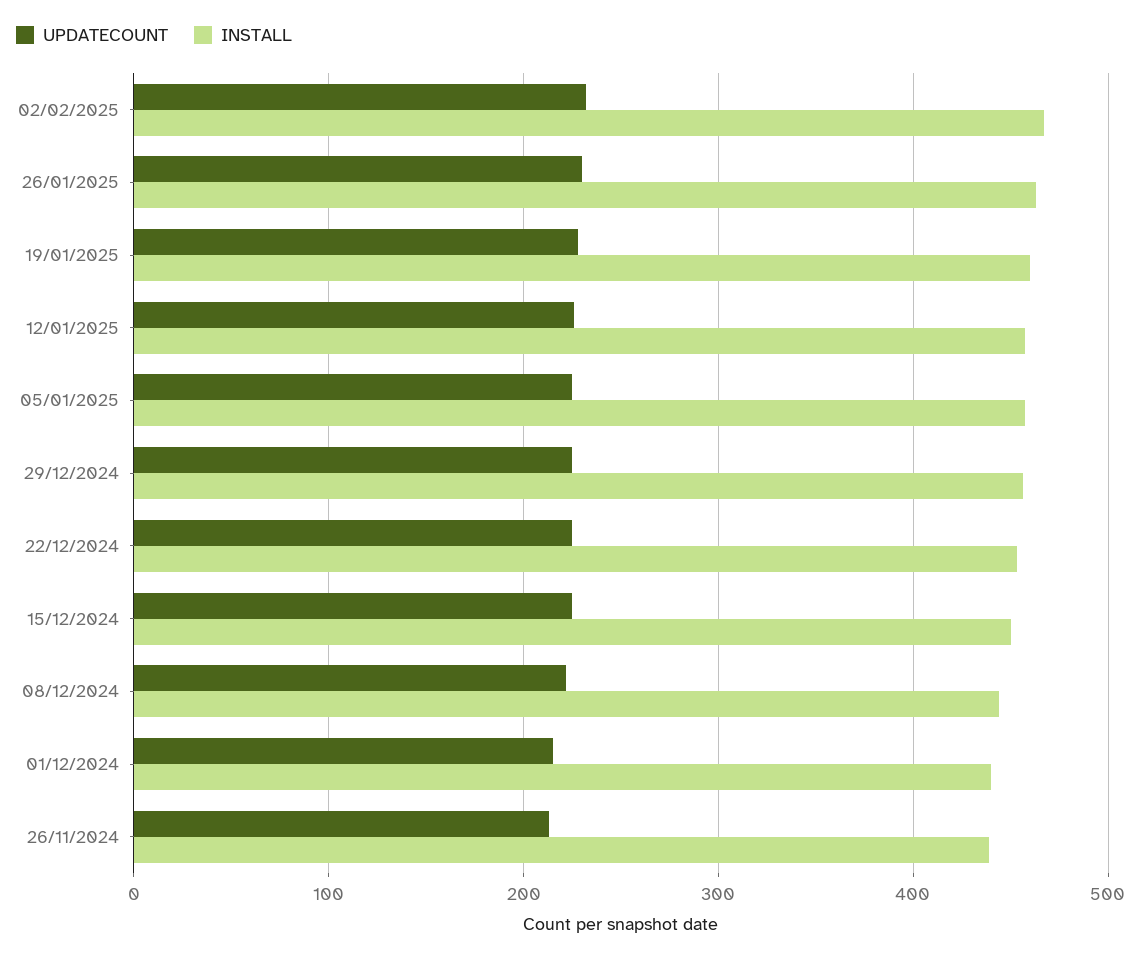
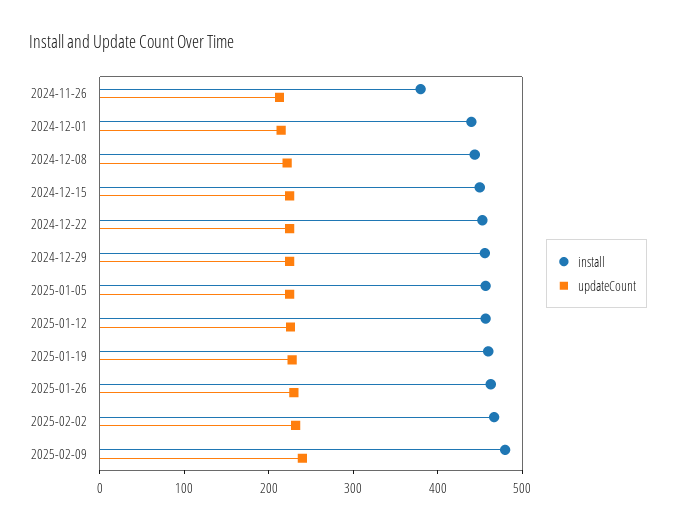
INSTALL, 26/11/2024: 440 -> 380
INSTALL, 2025-02-09: none -> 480
UPDATECOUNT, 2025-02-09: none -> 240

